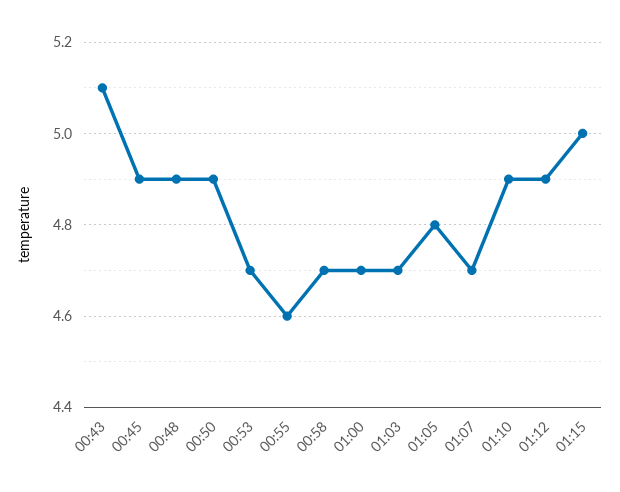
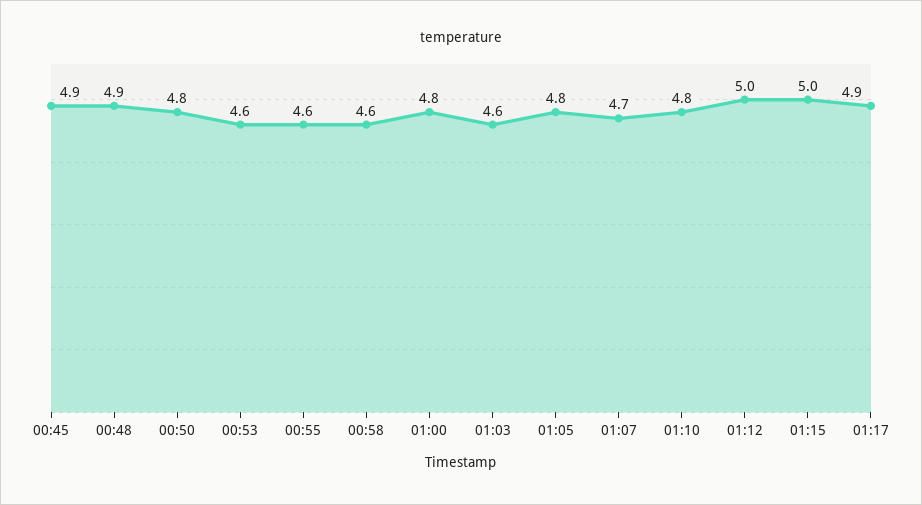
00:43: 5.1 -> none
00:50: 4.9 -> 4.8
00:53: 4.7 -> 4.6
00:58: 4.7 -> 4.6
01:00: 4.7 -> 4.8
01:03: 4.7 -> 4.6
01:10: 4.9 -> 4.8
01:12: 4.9 -> 5
01:17: none -> 4.9

